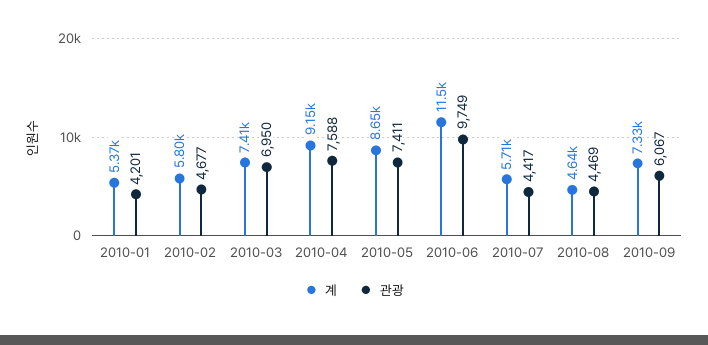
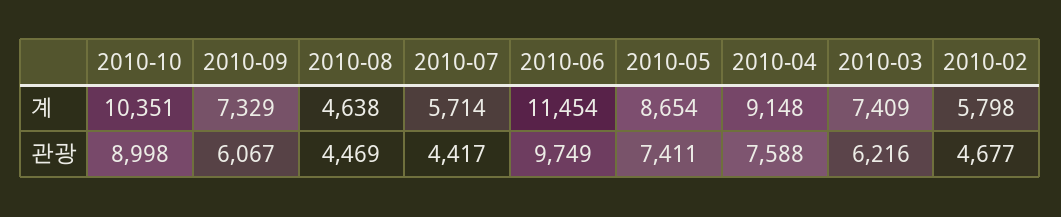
계, 2010-01: 5370 -> none
관광, 2010-01: 4201 -> none
관광, 2010-03: 6950 -> 6216
계, 2010-10: none -> 10351
관광, 2010-10: none -> 8998

